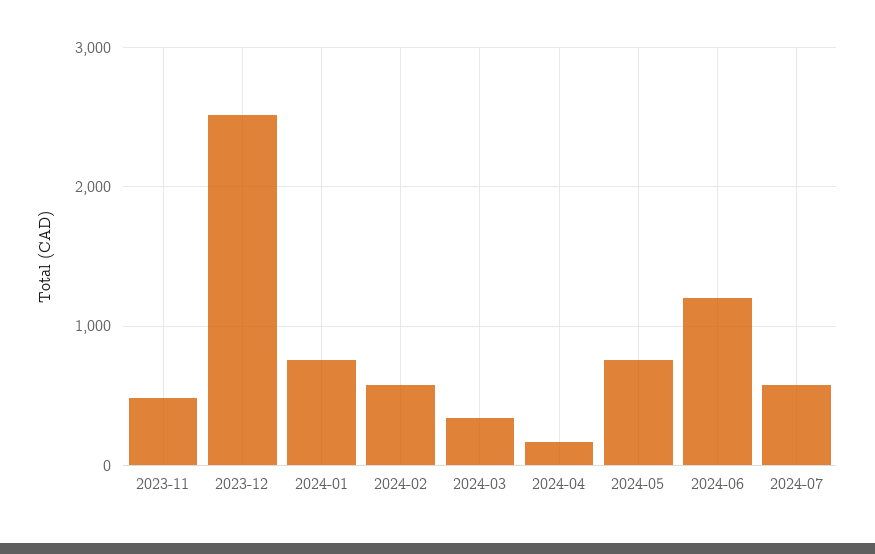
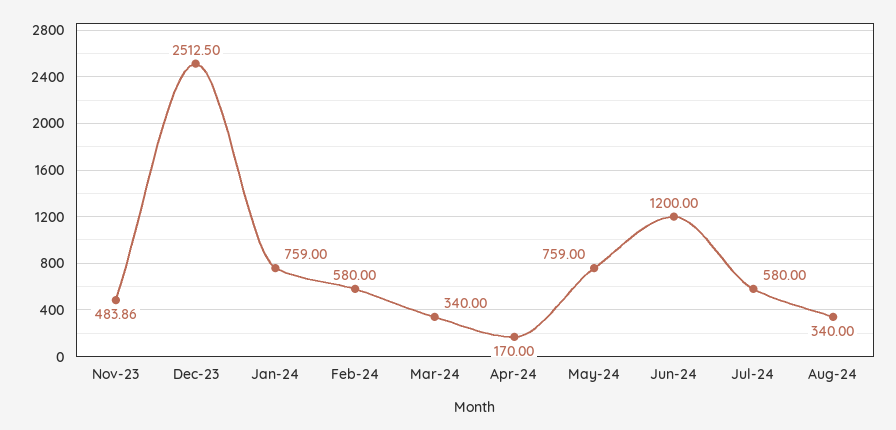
Aug-24: none -> 340

